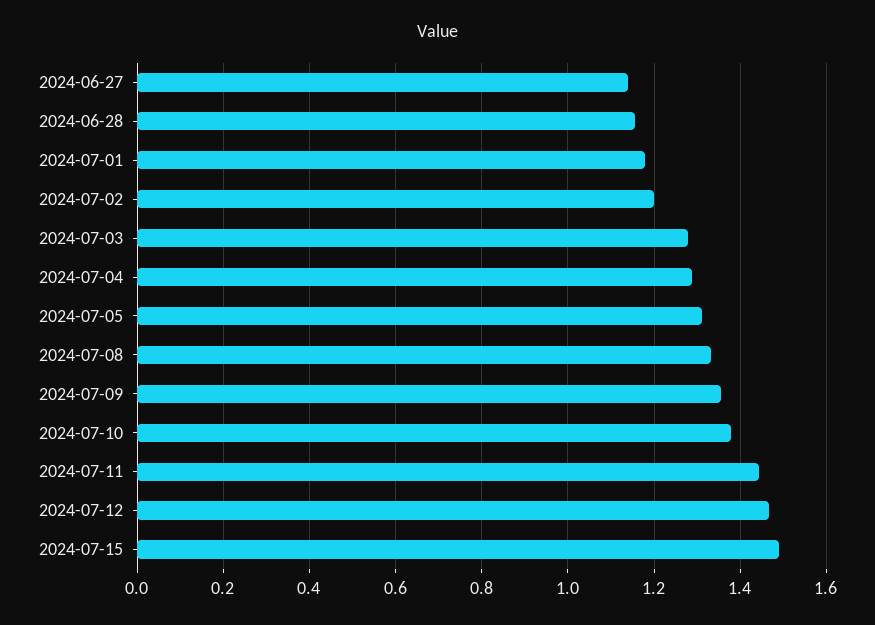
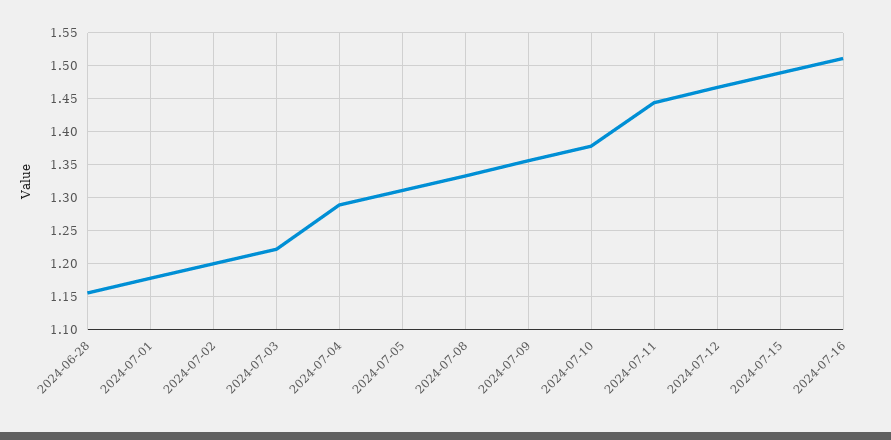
2024-06-27: 1.14 -> none
2024-07-03: 1.28 -> 1.22
2024-07-16: none -> 1.51

